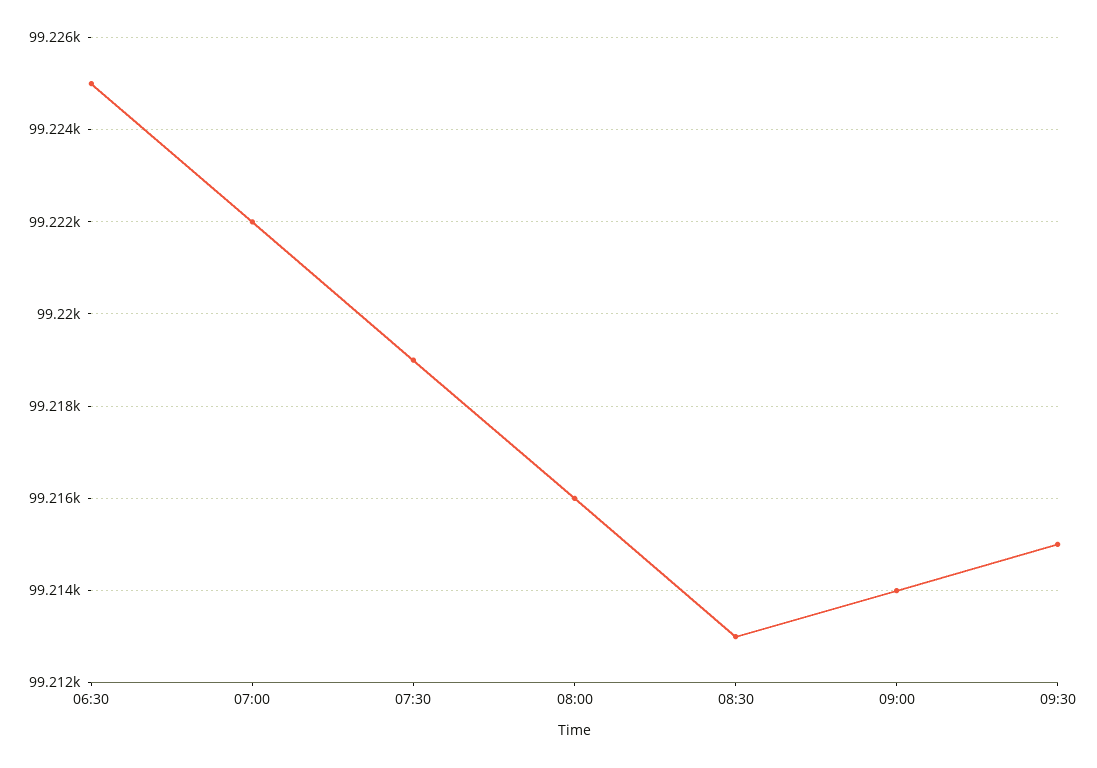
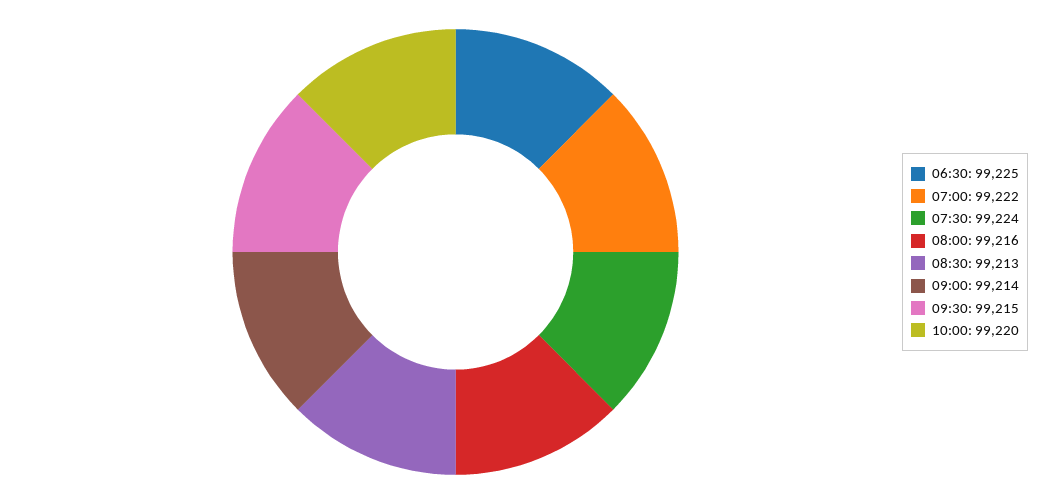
07:30: 99219 -> 99224
10:00: none -> 99220

